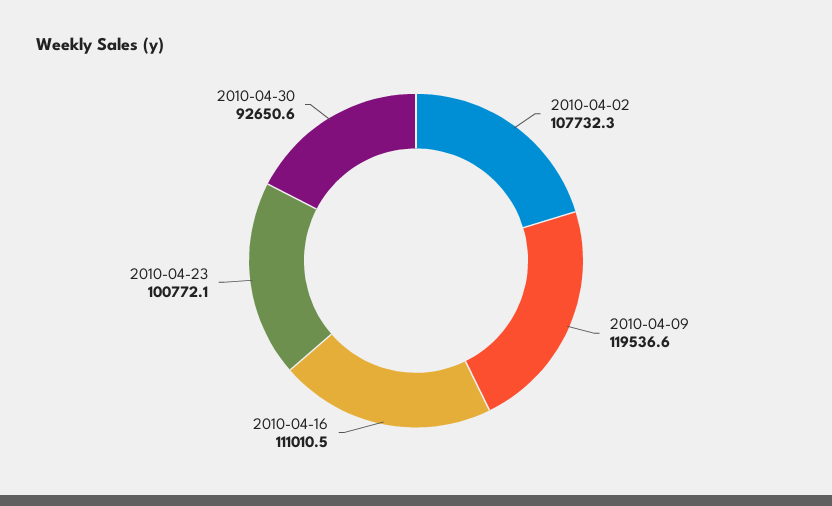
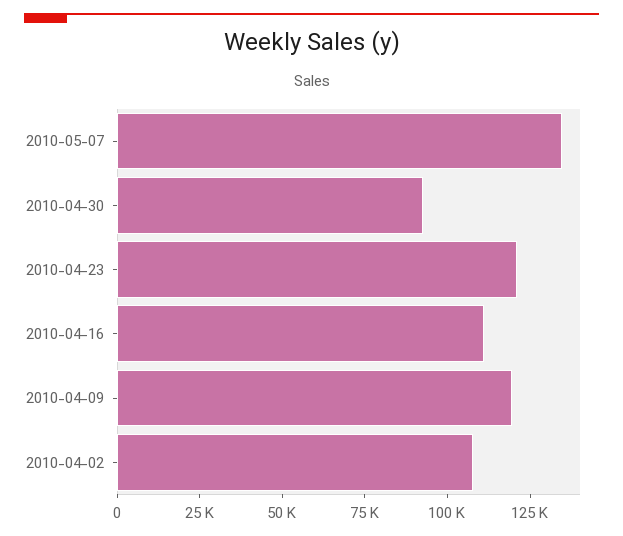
2010-04-23: 100772.1 -> 120000
2010-05-07: none -> 135000

